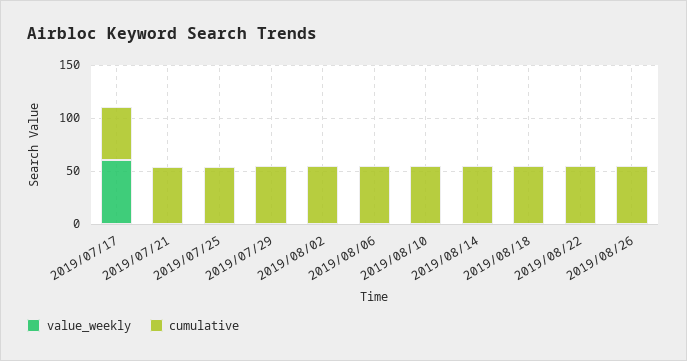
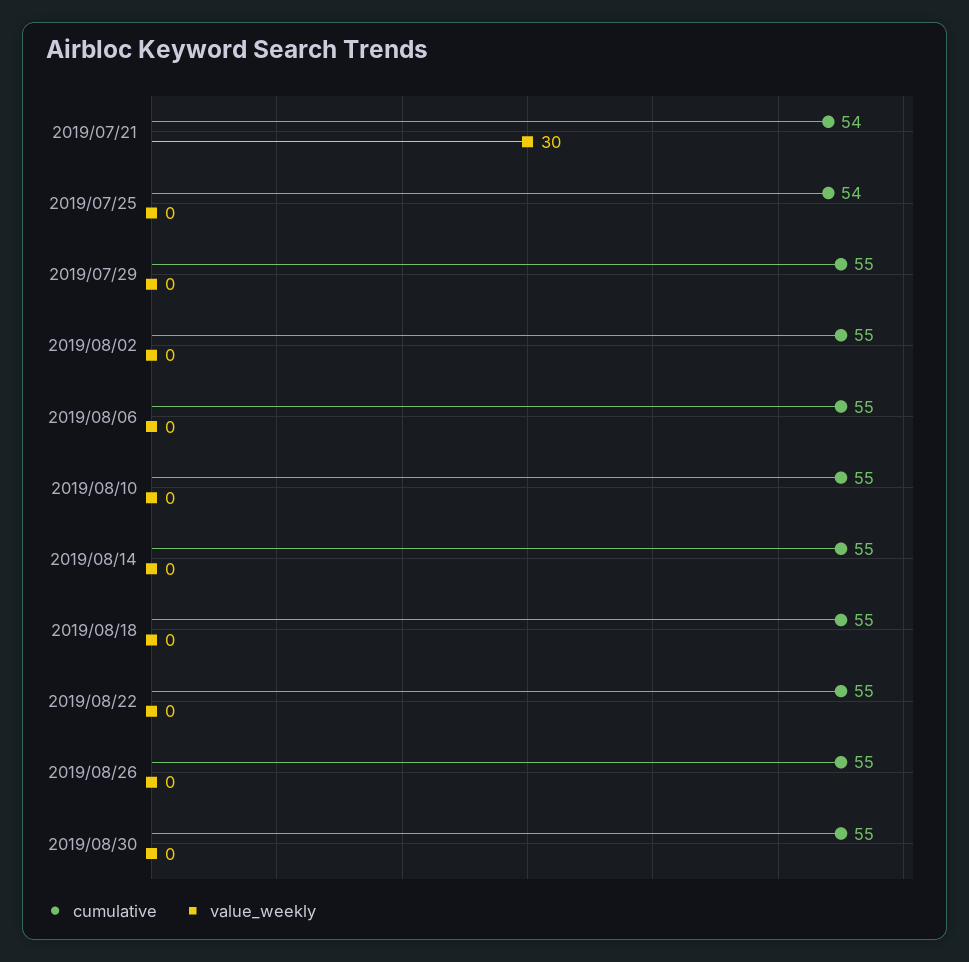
value_weekly, 2019/07/17: 60 -> none
cumulative, 2019/07/17: 50 -> none
value_weekly, 2019/07/21: 0 -> 30
cumulative, 2019/08/30: none -> 55
value_weekly, 2019/08/30: none -> 0

